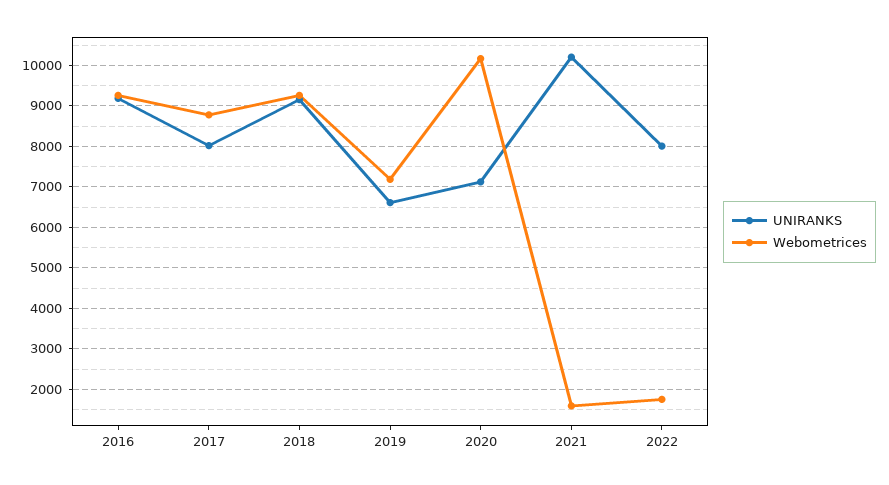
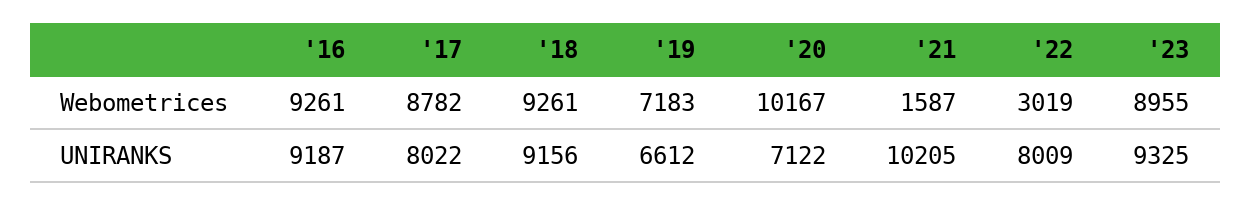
Webometrices, 2022: 1800 -> 3019
Webometrices, '23: none -> 8955
UNIRANKS, '23: none -> 9325

